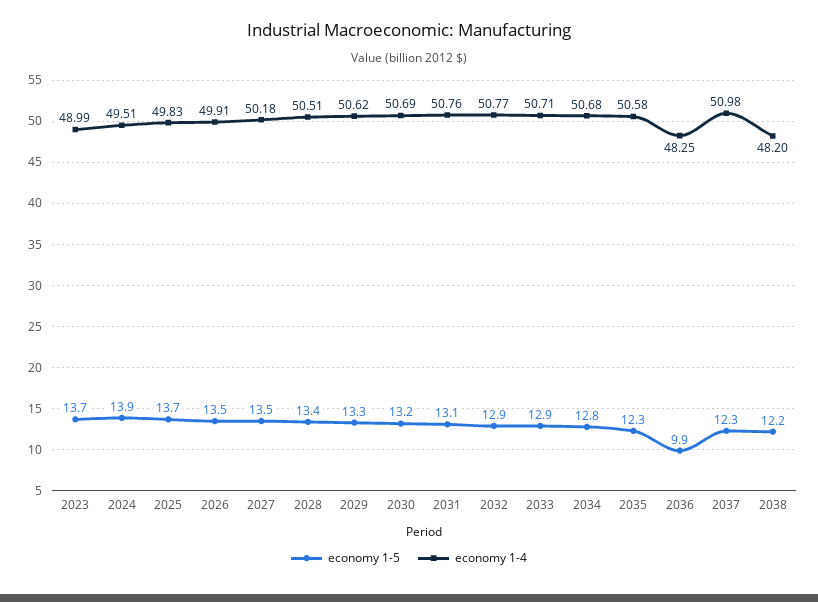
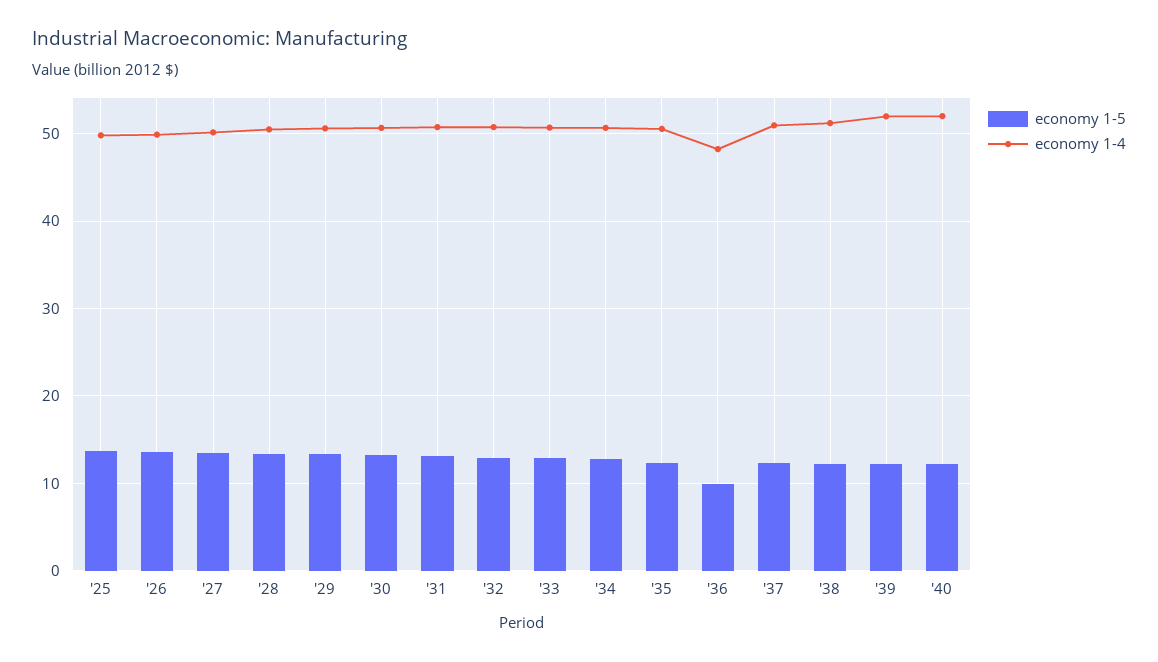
economy 1-5, 2023: 13.7 -> none
economy 1-4, 2023: 48.99 -> none
economy 1-5, 2024: 13.9 -> none
economy 1-4, 2024: 49.51 -> none
economy 1-4, 2038: 48.2 -> 51
economy 1-5, '39: none -> 12
economy 1-4, '39: none -> 52
economy 1-5, '40: none -> 12
economy 1-4, '40: none -> 52

